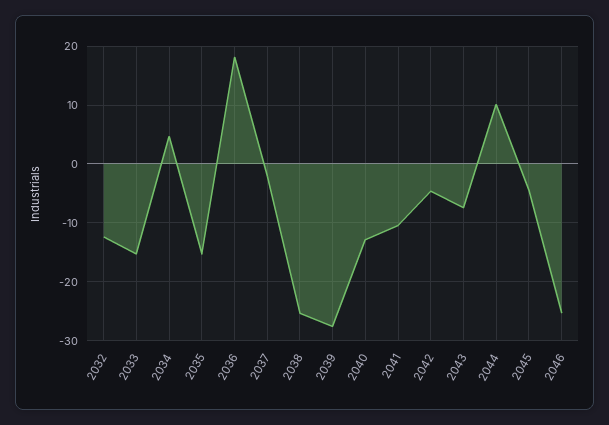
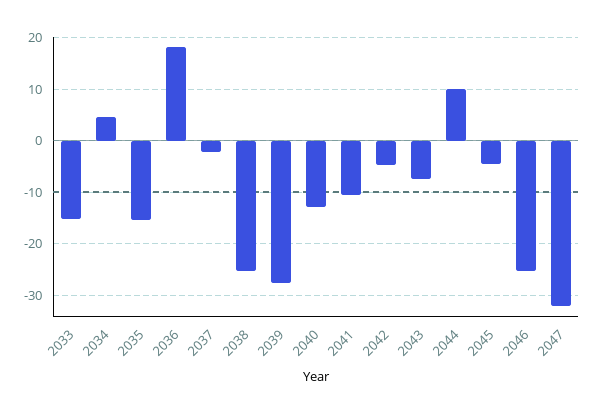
2032: -12 -> none
2047: none -> -32

